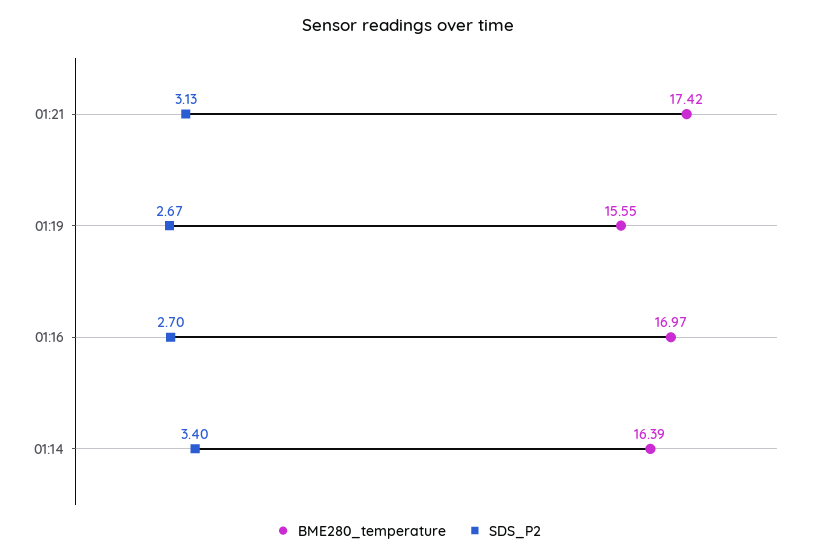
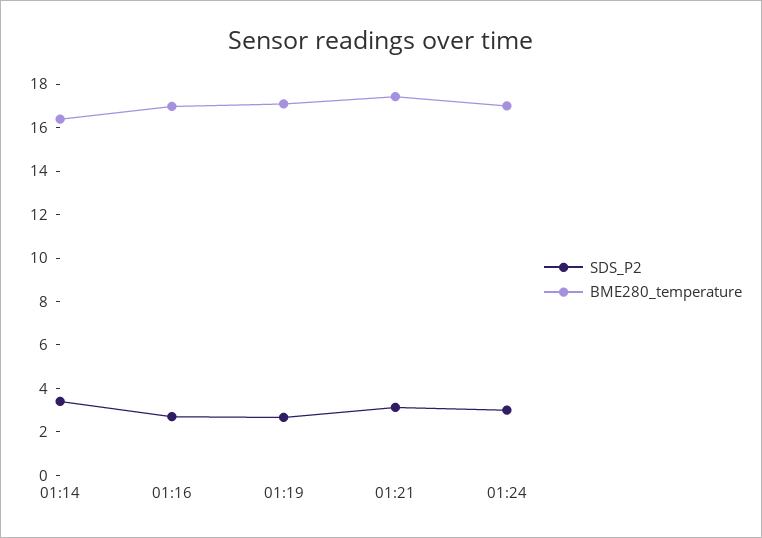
BME280_temperature, 01:19: 15.55 -> 17
SDS_P2, 01:24: none -> 3
BME280_temperature, 01:24: none -> 17

